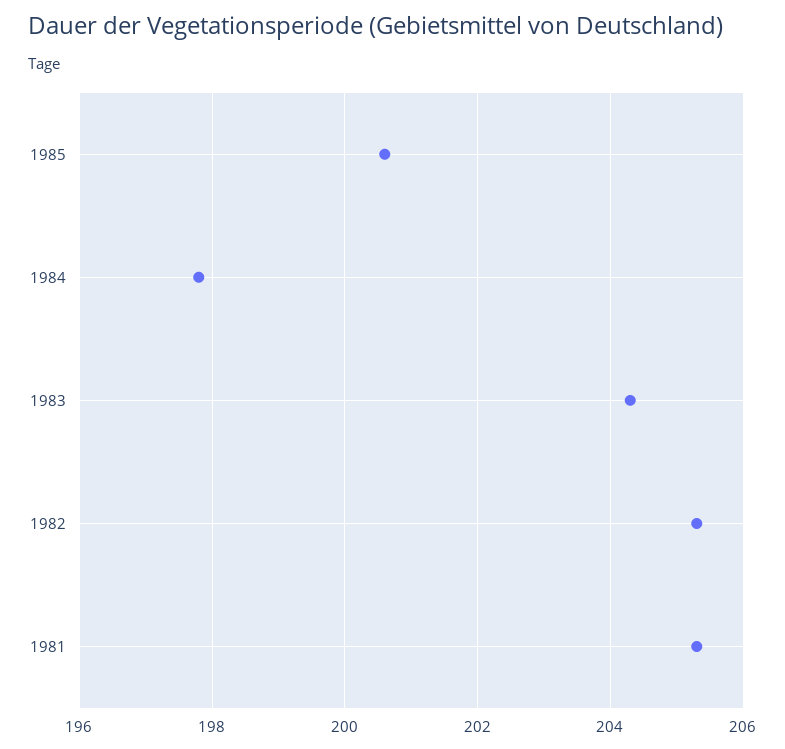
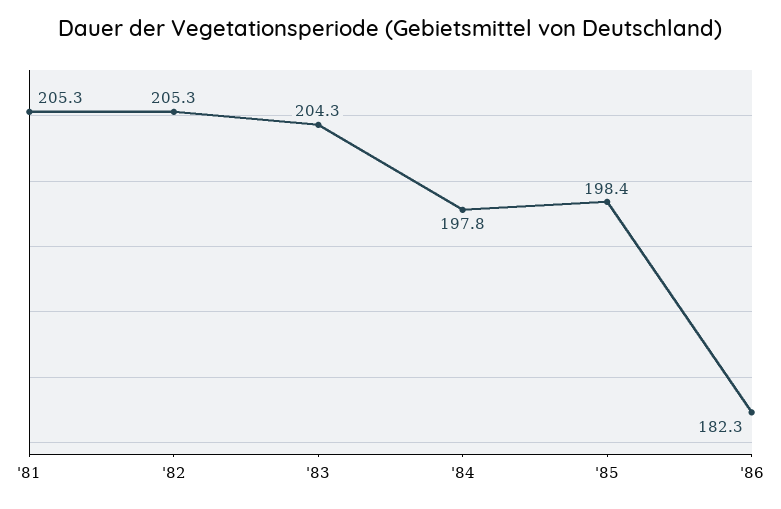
1985: 200.5 -> 198.4
'86: none -> 182.3

